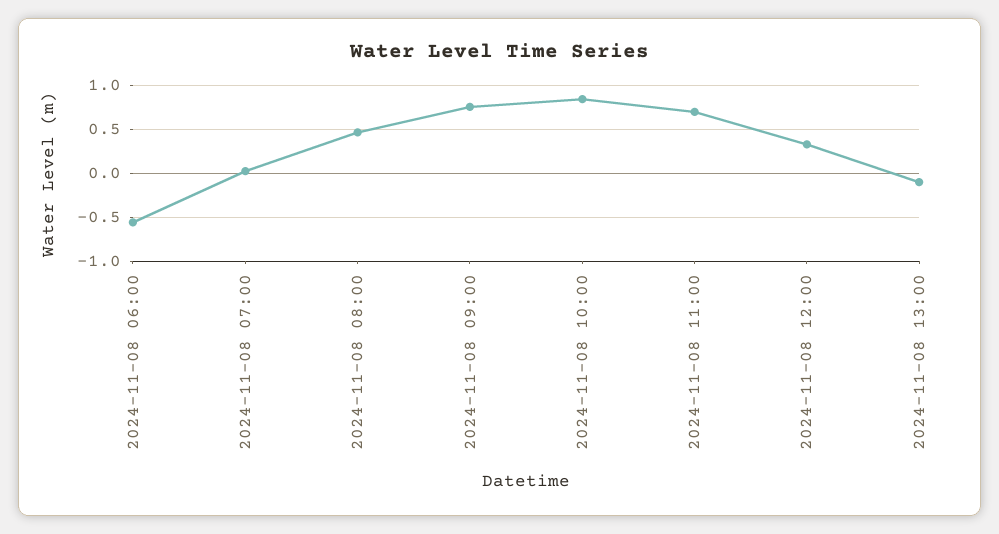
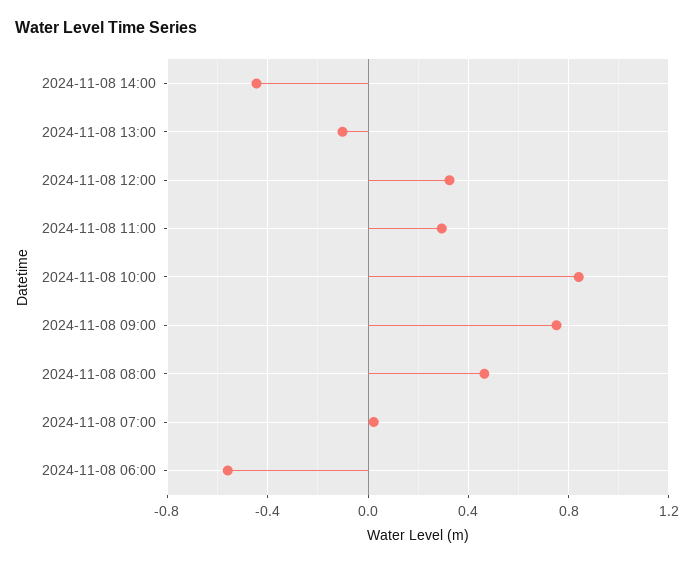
2024-11-08 11:00: 0.7 -> 0.3
2024-11-08 14:00: none -> -0.45

